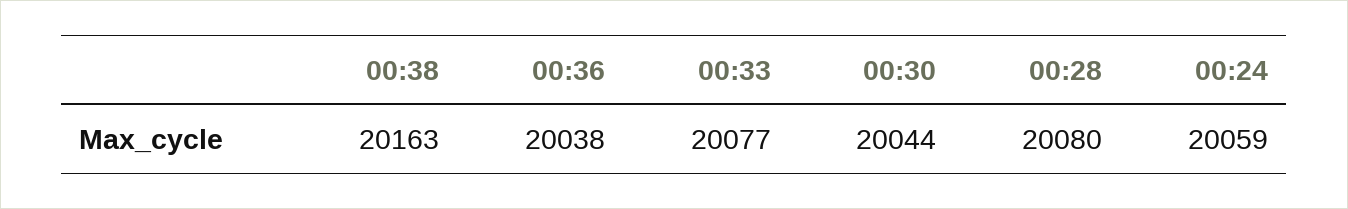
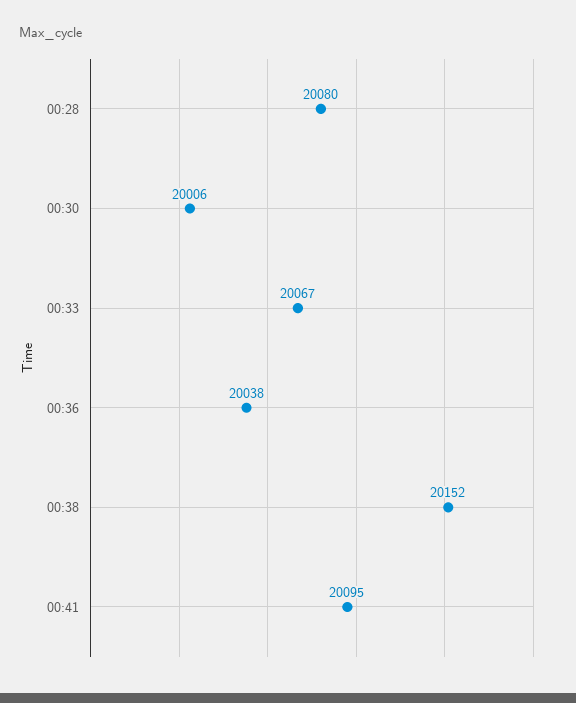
00:38: 20163 -> 20152
00:33: 20077 -> 20067
00:30: 20044 -> 20006
00:24: 20059 -> none
00:41: none -> 20095

